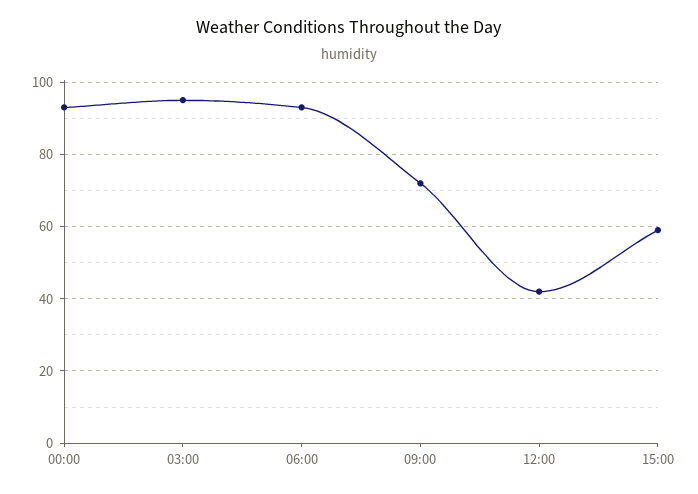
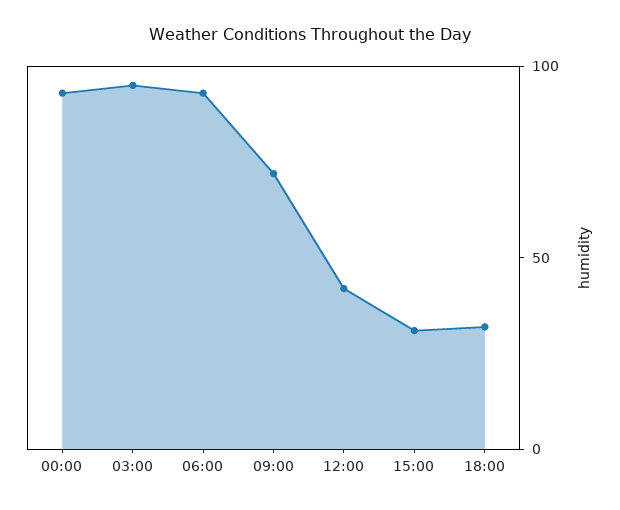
15:00: 60 -> 30
18:00: none -> 30

